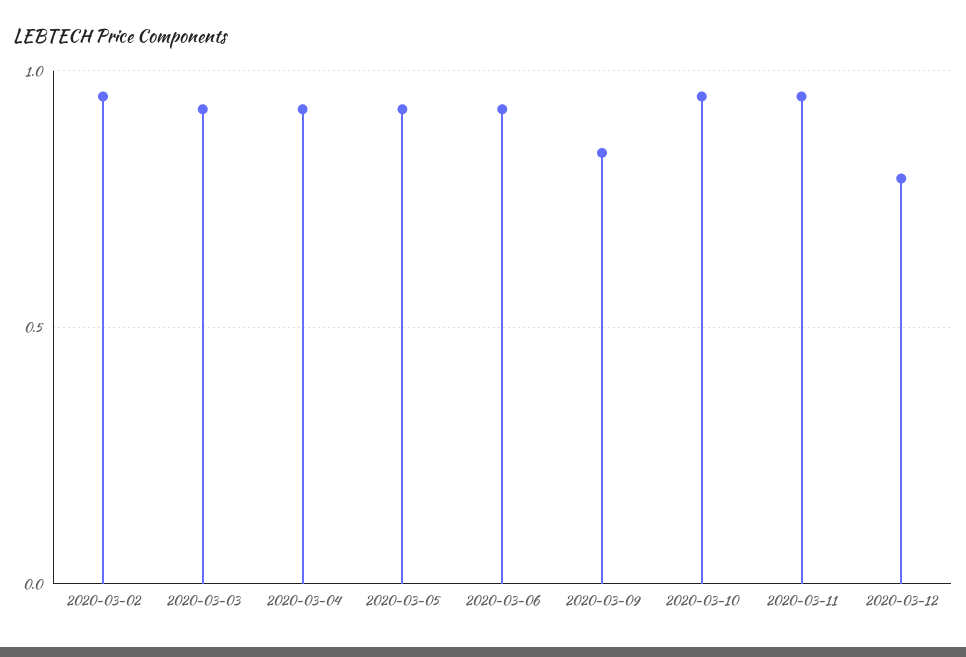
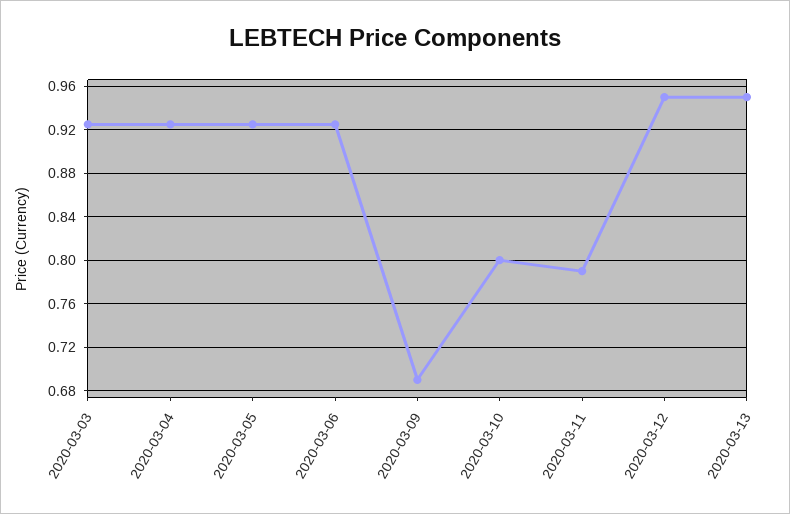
2020-03-02: 0.95 -> none
2020-03-09: 0.85 -> 0.69
2020-03-10: 0.95 -> 0.8
2020-03-11: 0.95 -> 0.79
2020-03-12: 0.8 -> 0.95
2020-03-13: none -> 0.95

